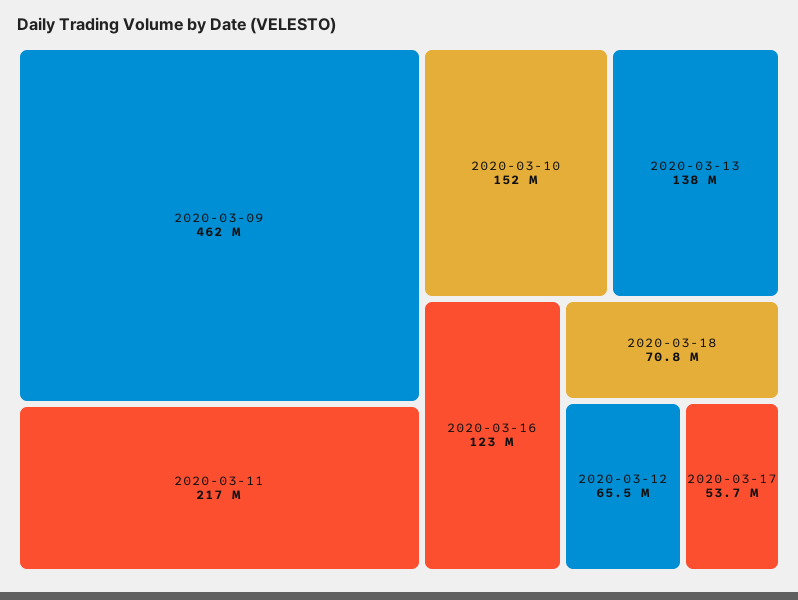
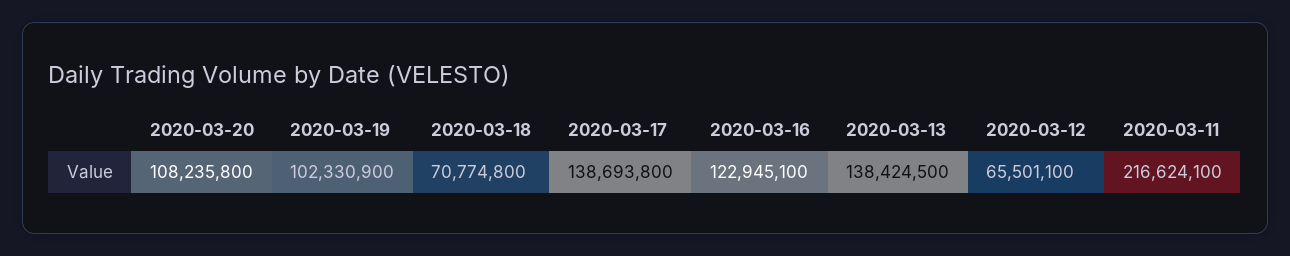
2020-03-09: 462000000 -> none
2020-03-10: 152000000 -> none
2020-03-17: 53700000 -> 138693800
2020-03-20: none -> 108235800
2020-03-19: none -> 102330900

